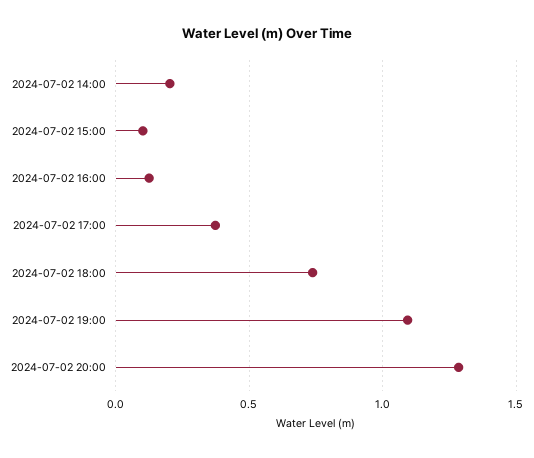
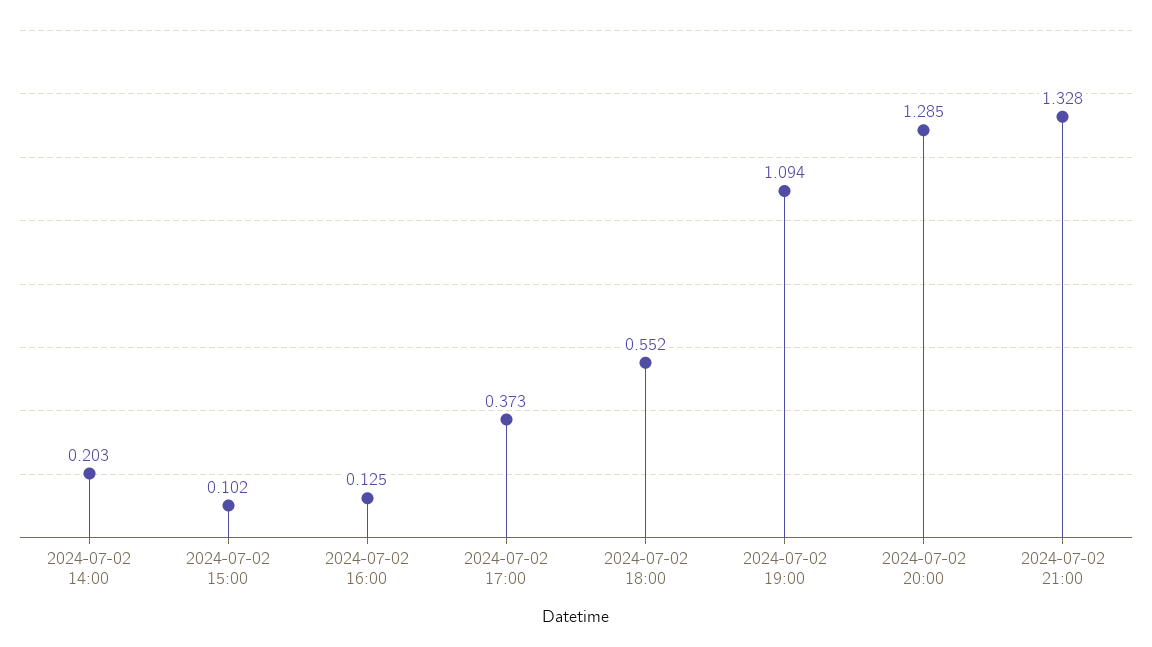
2024-07-02 18:00: 0.75 -> 0.552
2024-07-02 21:00: none -> 1.328

